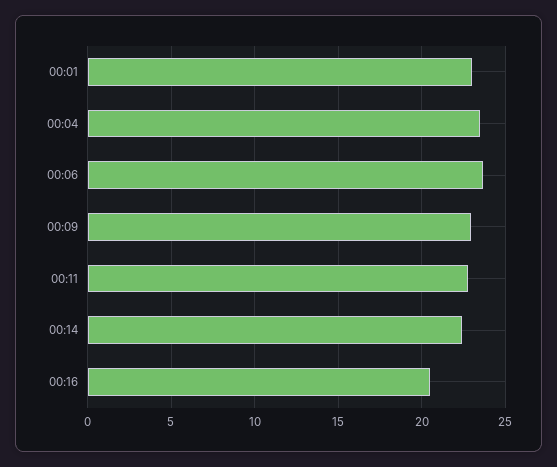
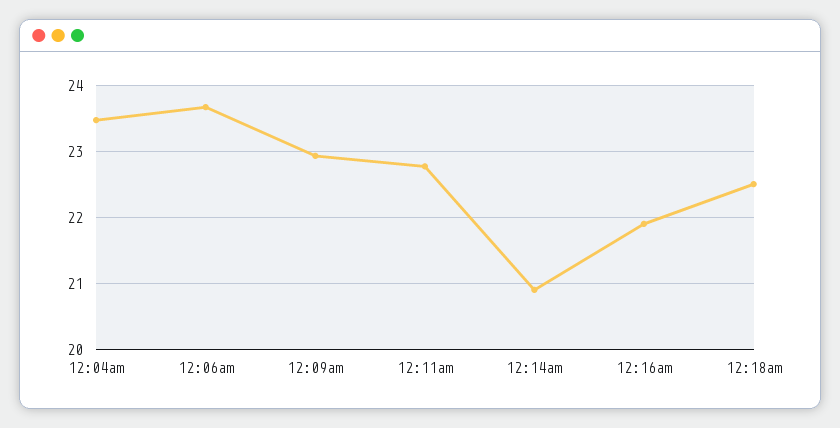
00:01: 23 -> none
00:14: 22.5 -> 20.9
00:16: 20.5 -> 21.9
12:18am: none -> 22.5

